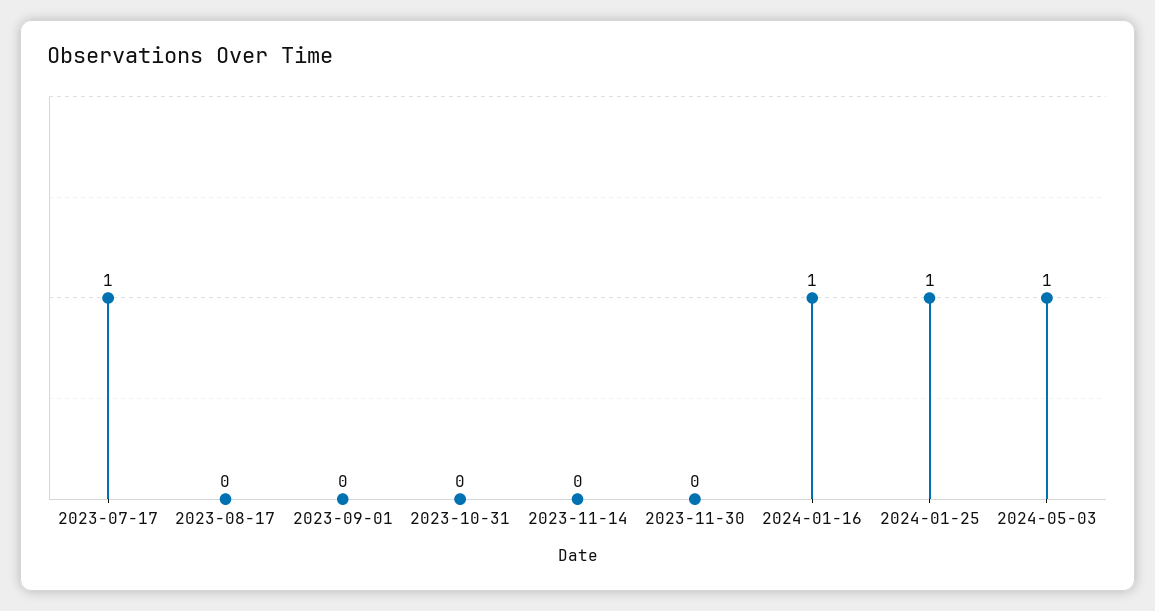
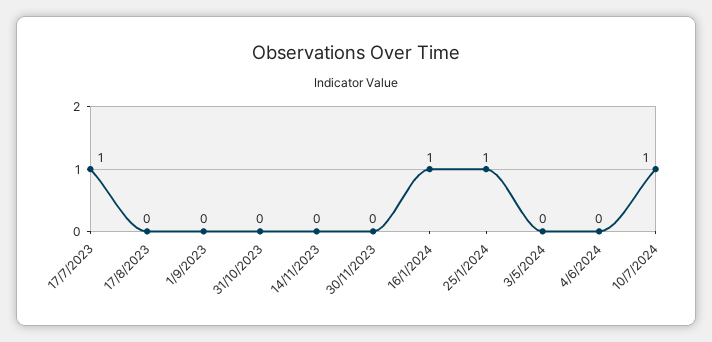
2024-05-03: 1 -> 0
4/6/2024: none -> 0
10/7/2024: none -> 1

